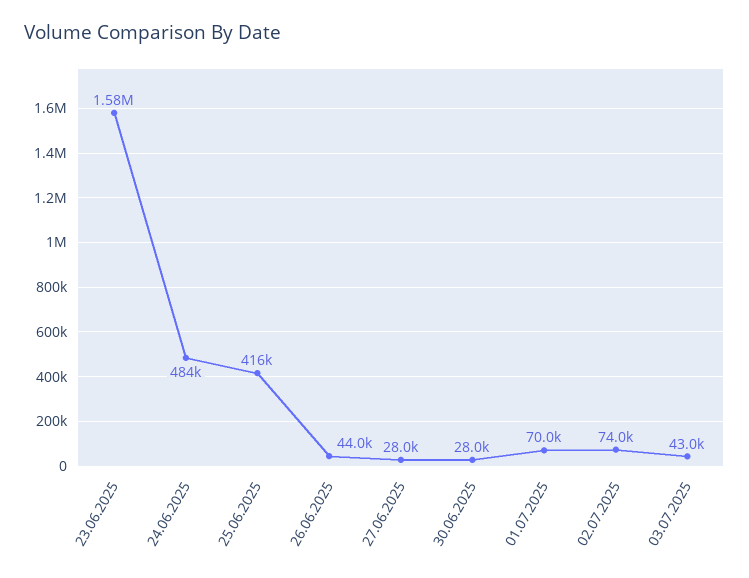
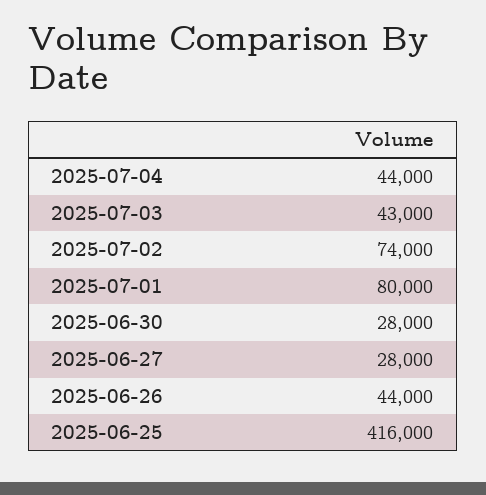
23.06.2025: 1580000 -> none
24.06.2025: 484000 -> none
01.07.2025: 70000 -> 80000
2025-07-04: none -> 44000

